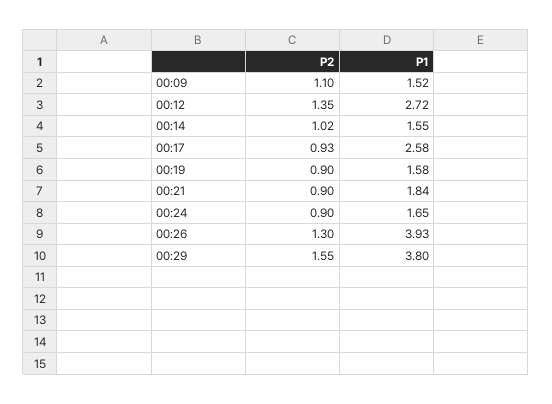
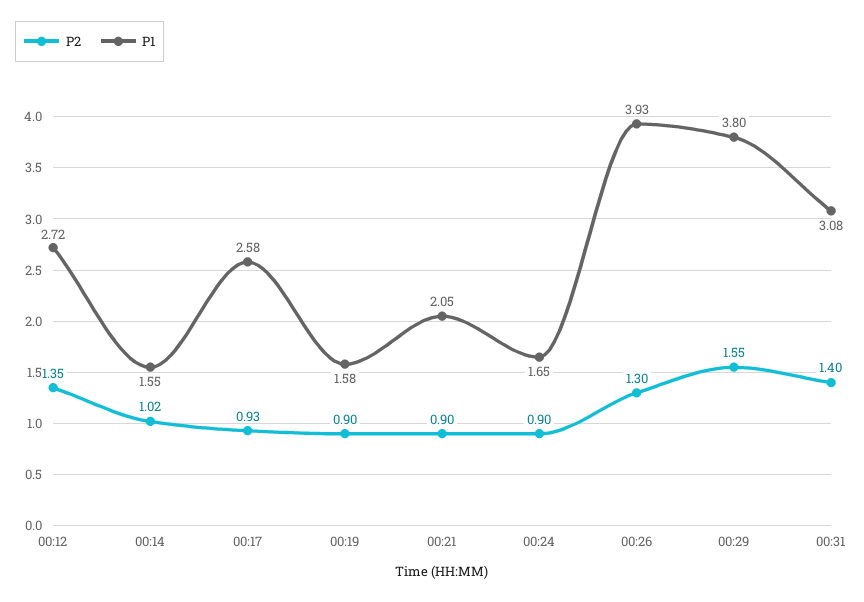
P2, 00:09: 1.1 -> none
P1, 00:09: 1.52 -> none
P1, 00:21: 1.84 -> 2.05
P2, 00:31: none -> 1.4
P1, 00:31: none -> 3.08

